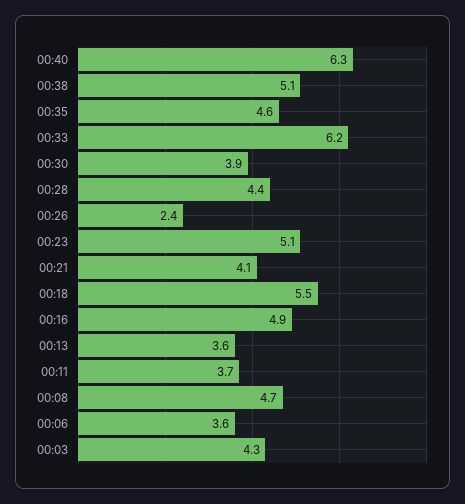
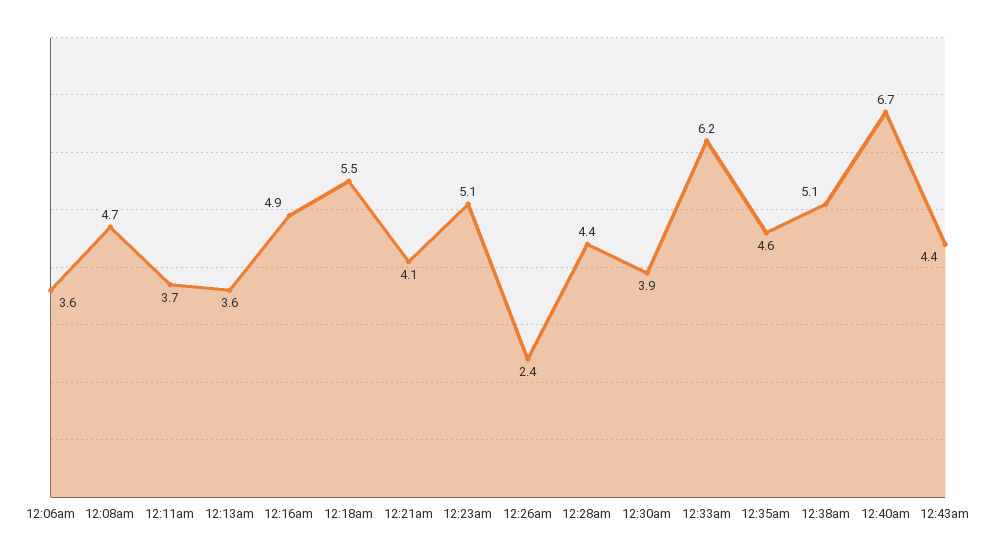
00:40: 6.3 -> 6.7
00:03: 4.3 -> none
12:43am: none -> 4.4

